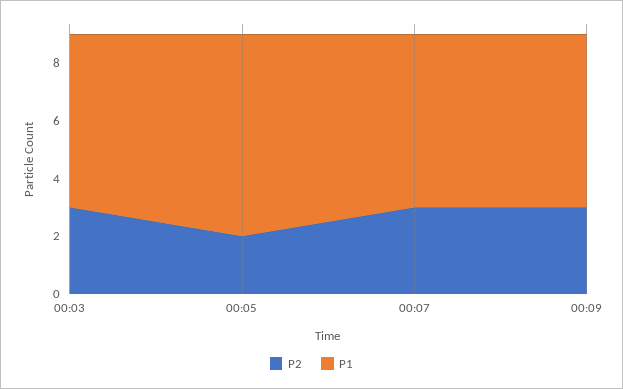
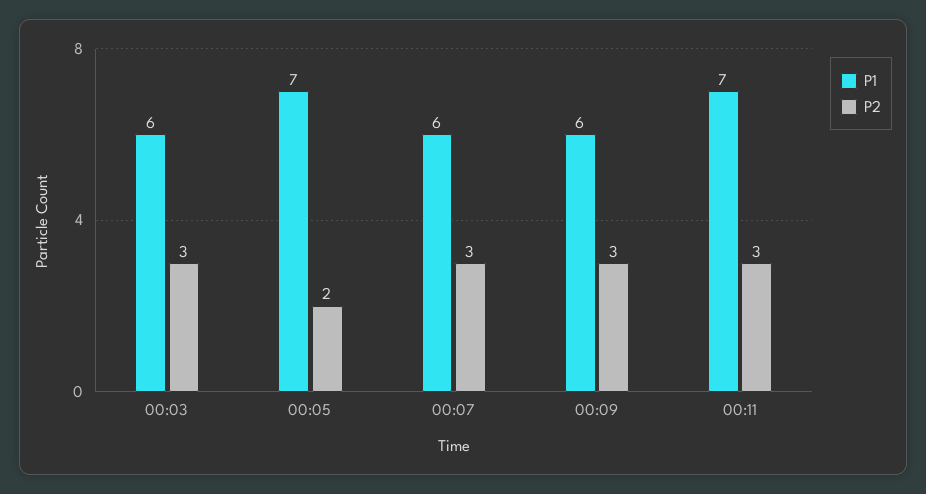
P1, 00:11: none -> 7
P2, 00:11: none -> 3

